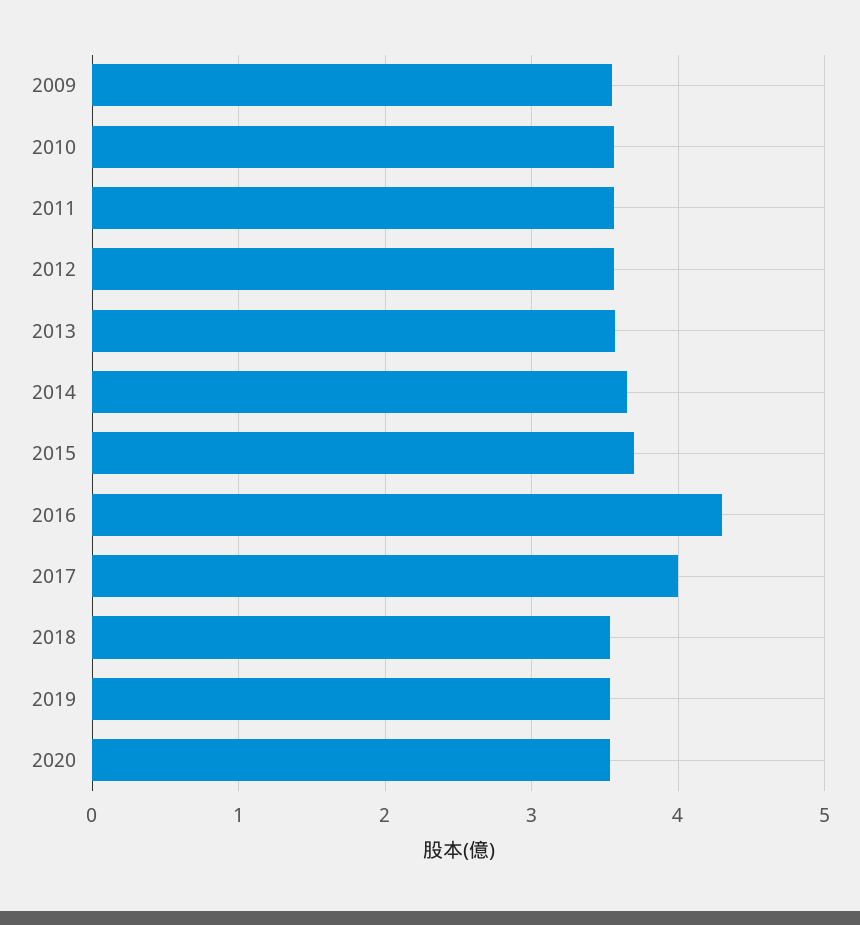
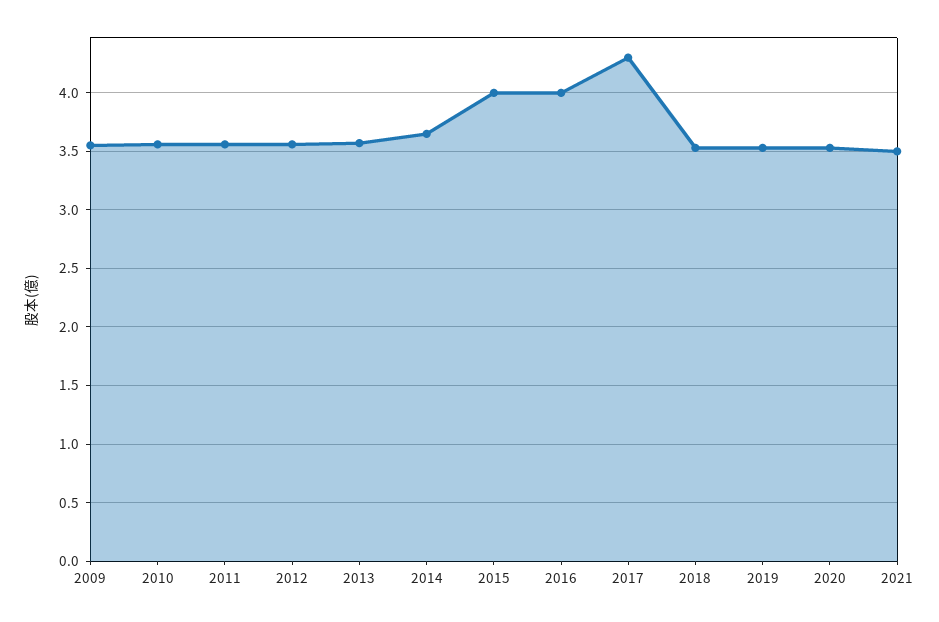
2015: 3.7 -> 4
2016: 4.3 -> 4
2017: 4 -> 4.3
2021: none -> 3.5

